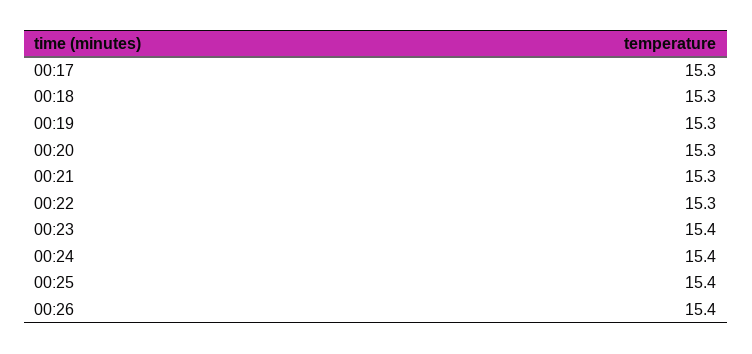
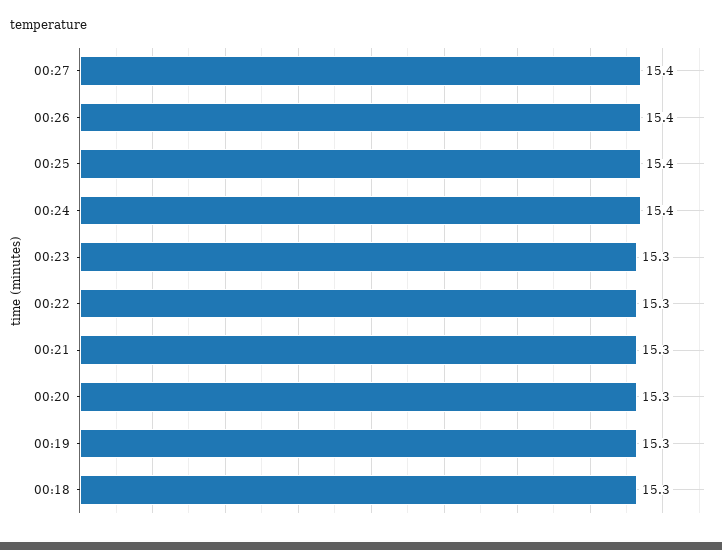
00:17: 15.3 -> none
00:23: 15.4 -> 15.3
00:27: none -> 15.4

